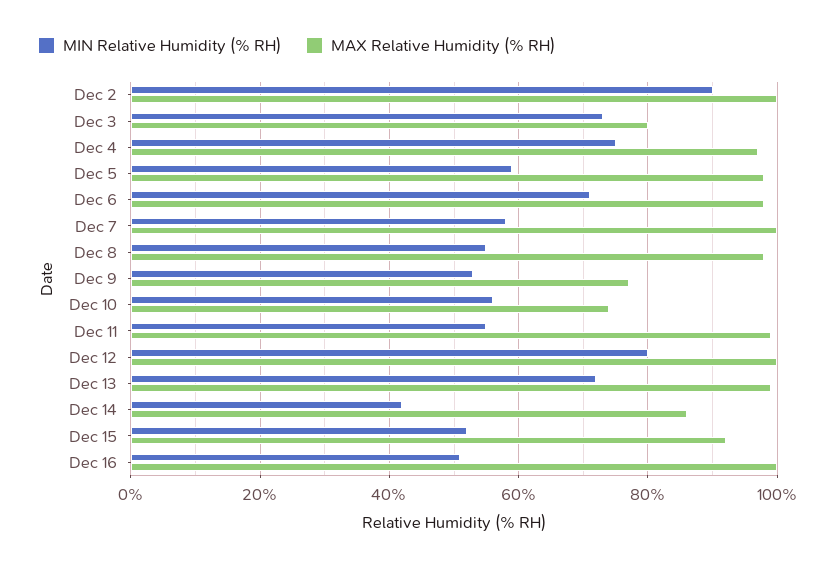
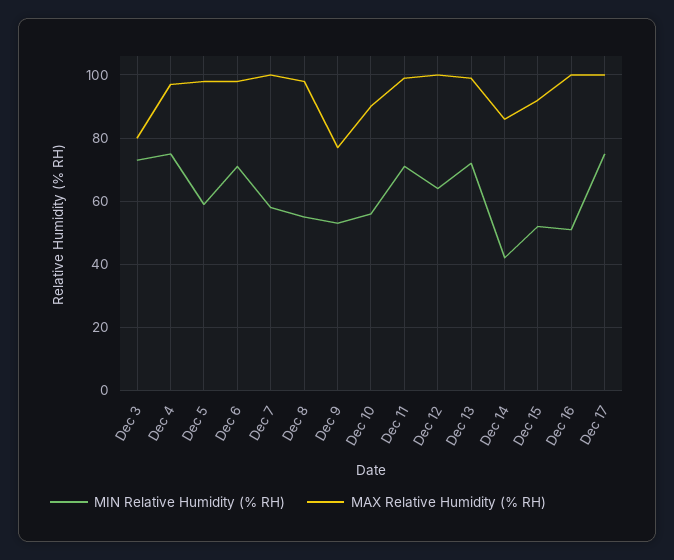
MIN Relative Humidity (% RH), Dec 2: 90 -> none
MAX Relative Humidity (% RH), Dec 2: 100 -> none
MAX Relative Humidity (% RH), Dec 10: 75 -> 90
MIN Relative Humidity (% RH), Dec 11: 55 -> 70
MIN Relative Humidity (% RH), Dec 12: 80 -> 65
MIN Relative Humidity (% RH), Dec 17: none -> 75
MAX Relative Humidity (% RH), Dec 17: none -> 100

